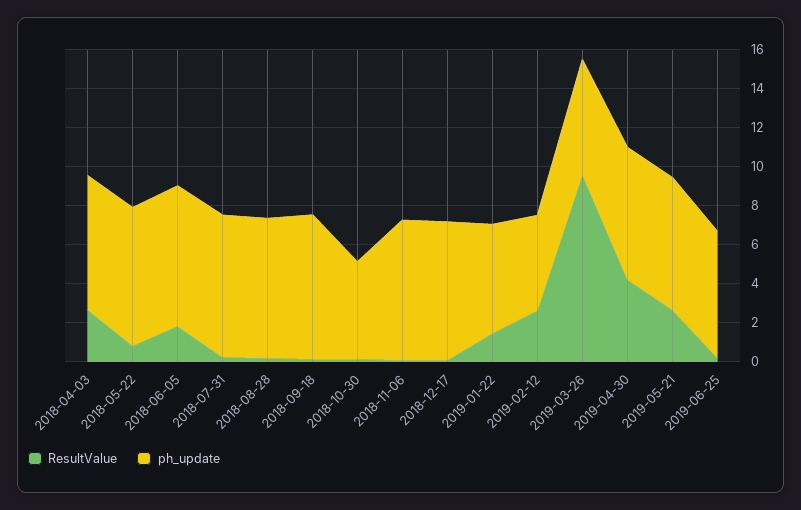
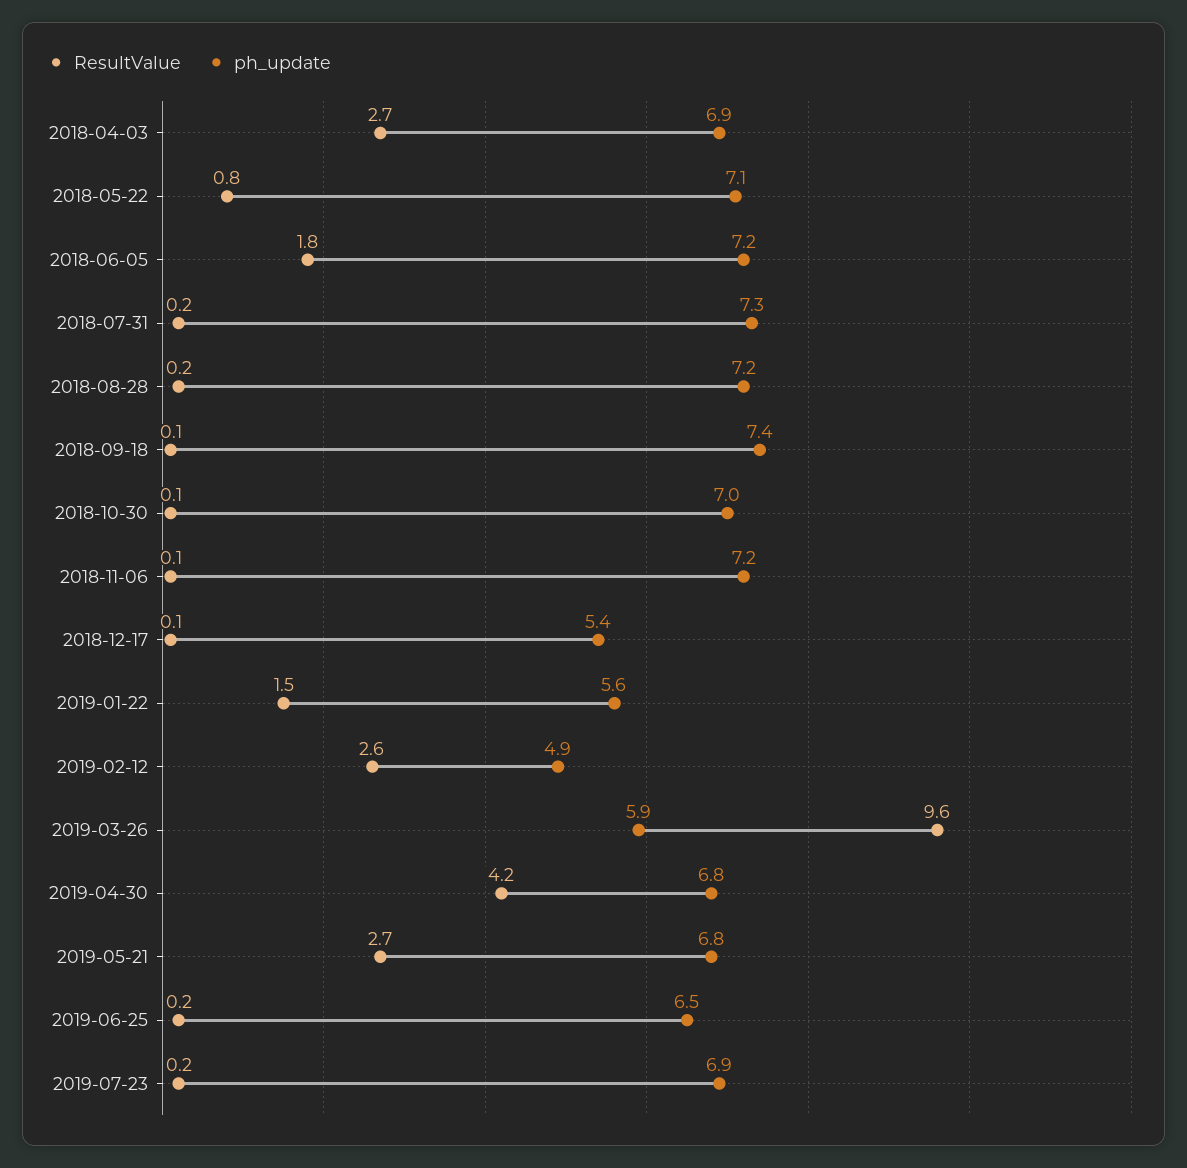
ph_update, 2018-10-30: 5 -> 7
ph_update, 2018-12-17: 7 -> 5.4
ResultValue, 2019-07-23: none -> 0.2
ph_update, 2019-07-23: none -> 6.9

